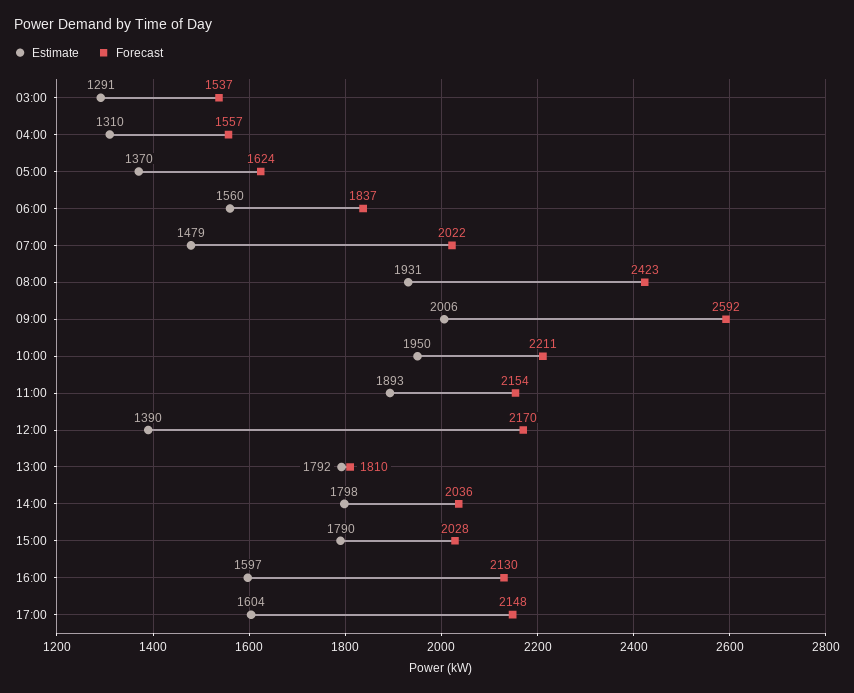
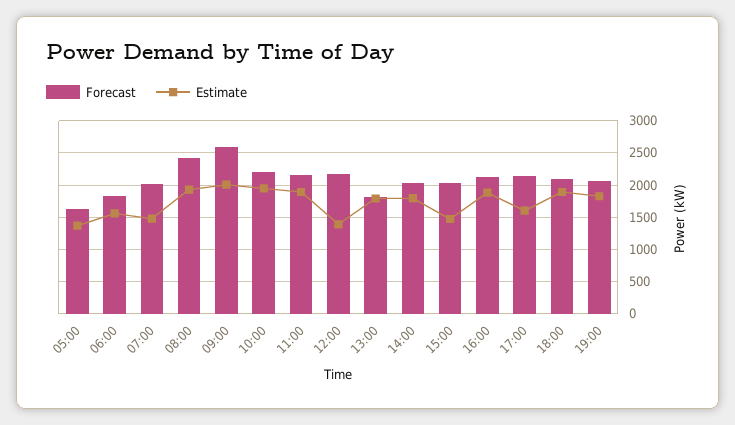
Estimate, 03:00: 1291 -> none
Forecast, 03:00: 1537 -> none
Estimate, 04:00: 1310 -> none
Forecast, 04:00: 1557 -> none
Estimate, 15:00: 1790 -> 1500
Estimate, 16:00: 1597 -> 1900
Forecast, 18:00: none -> 2100
Estimate, 18:00: none -> 1900
Forecast, 19:00: none -> 2100
Estimate, 19:00: none -> 1800

